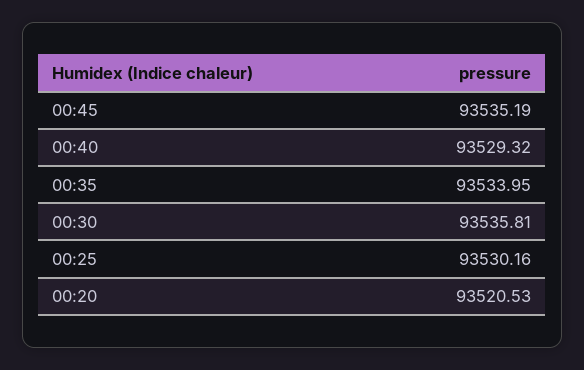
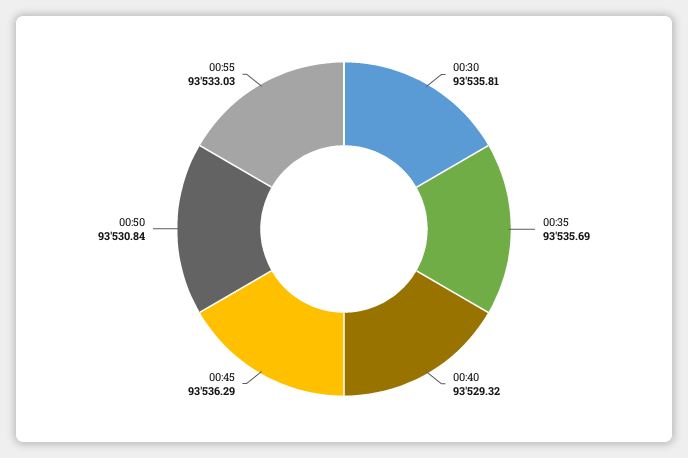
00:45: 93535.19 -> 93536.29
00:35: 93533.95 -> 93535.69
00:25: 93530.16 -> none
00:20: 93520.53 -> none
00:50: none -> 93530.84
00:55: none -> 93533.03

